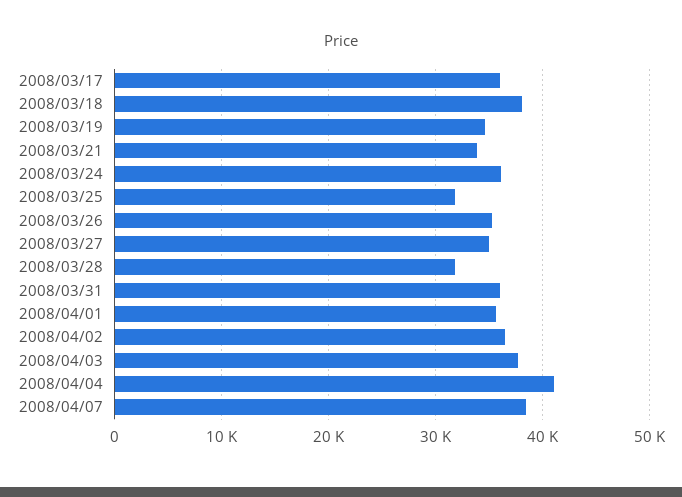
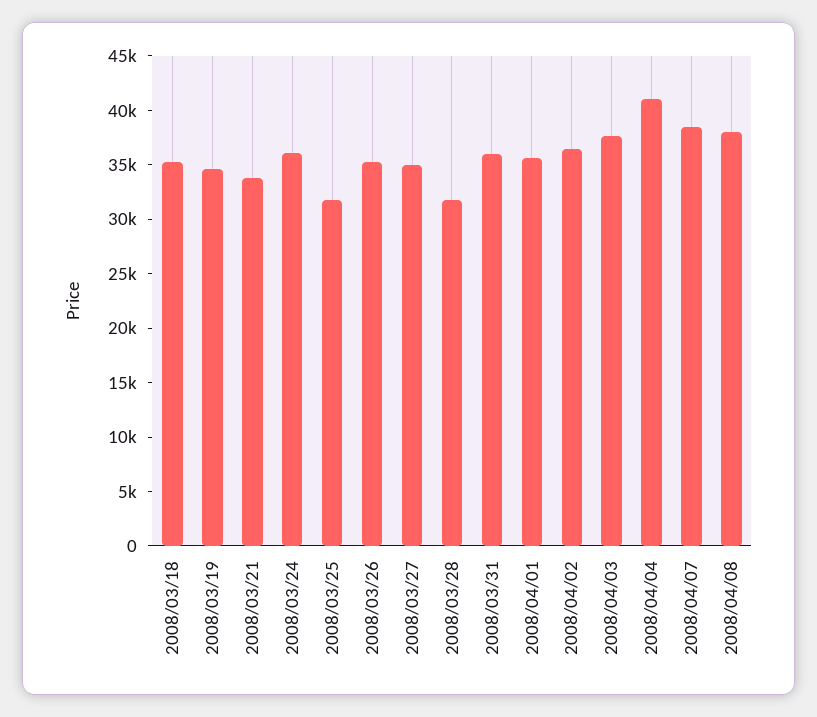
2008/03/17: 36000 -> none
2008/03/18: 38000 -> 35000
2008/04/08: none -> 38000

